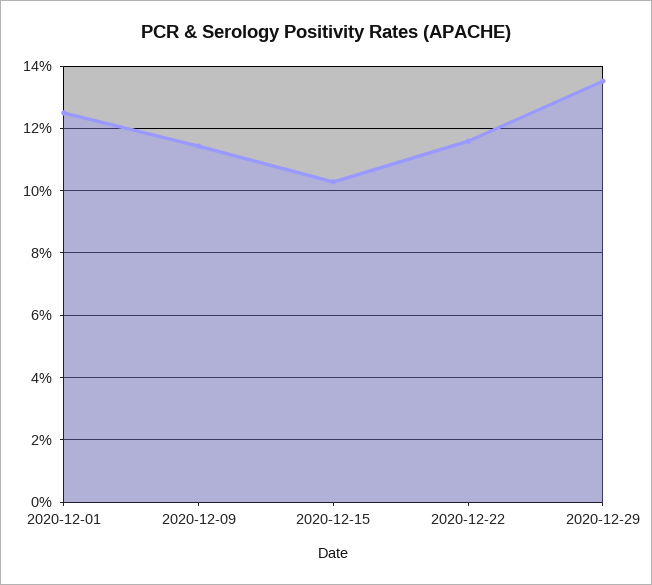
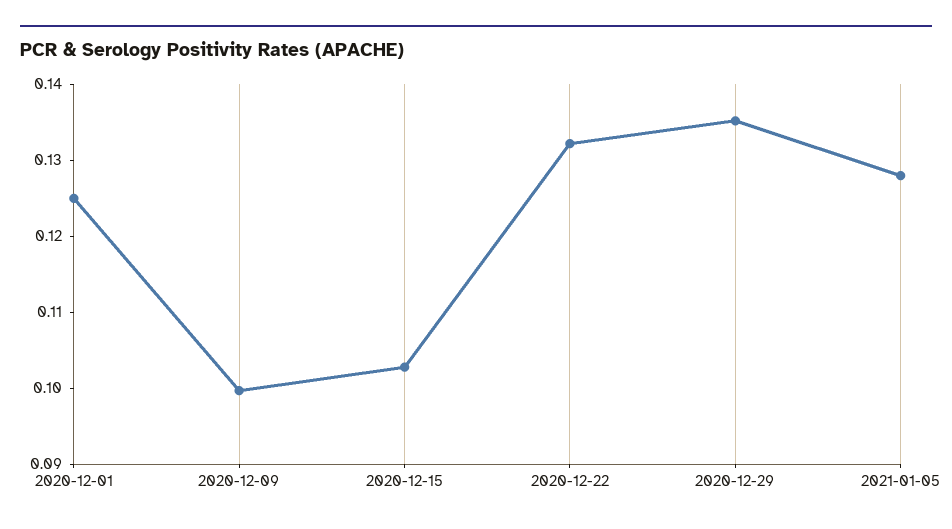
2020-12-09: 0.114 -> 0.1
2020-12-22: 0.116 -> 0.132
2021-01-05: none -> 0.128

